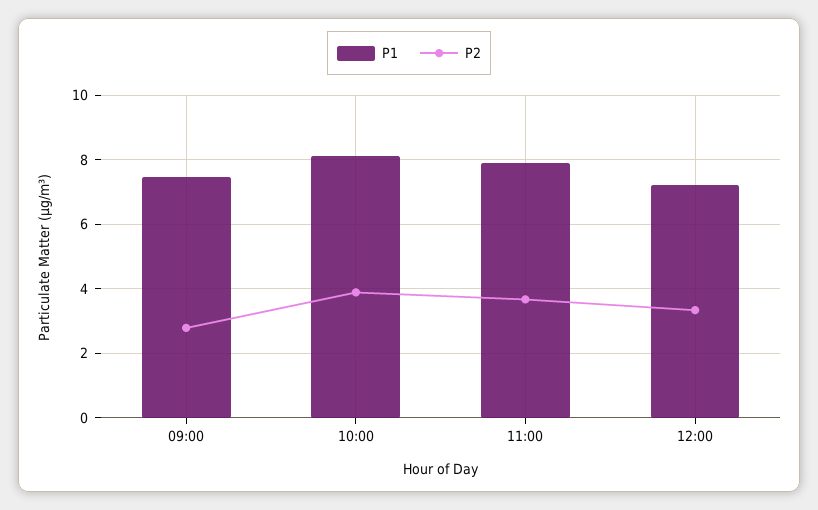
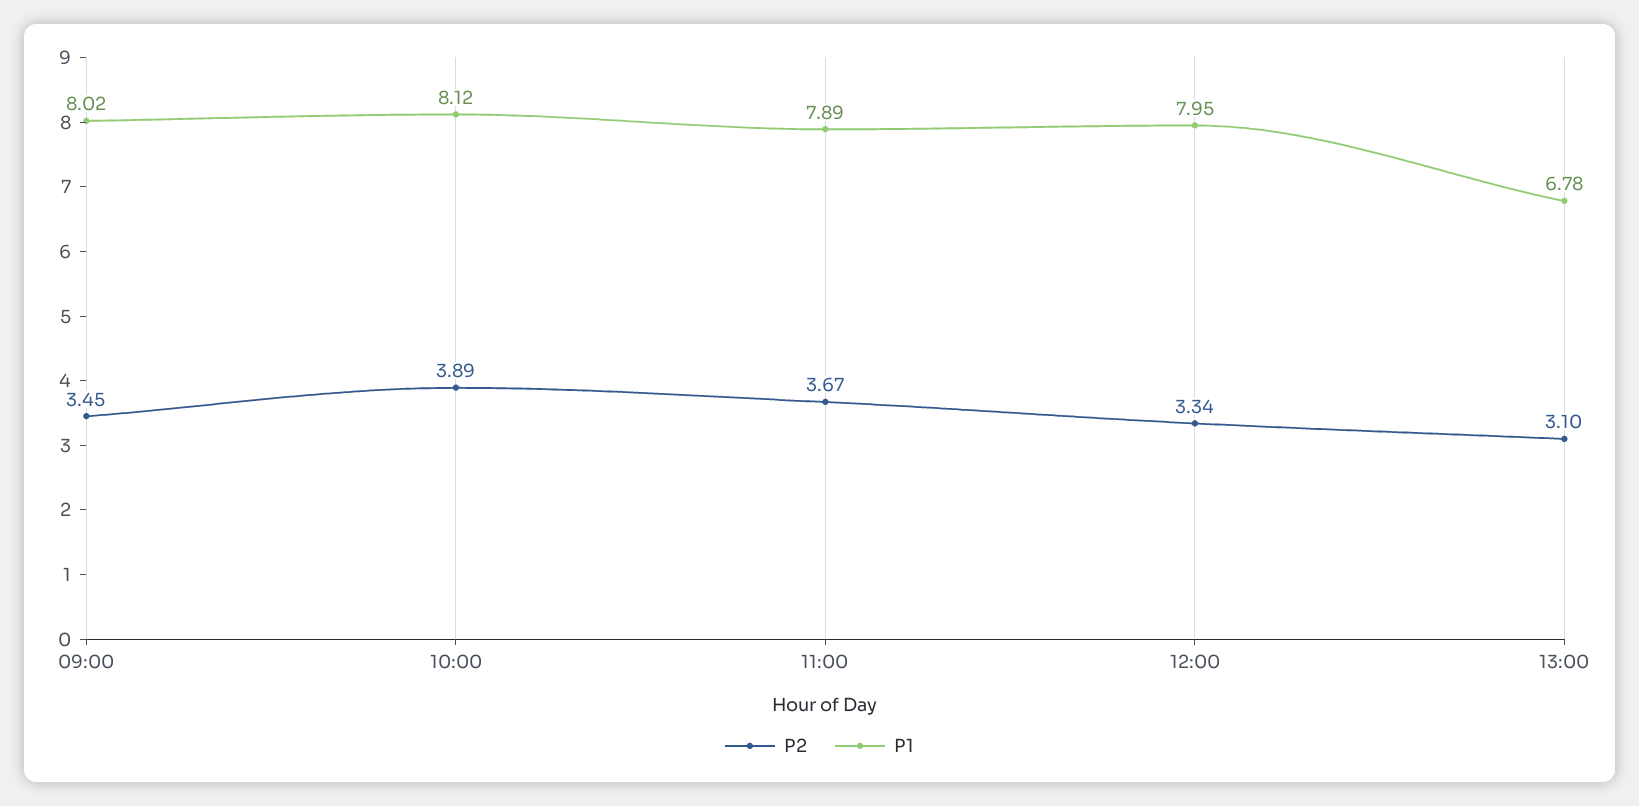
P1, 09:00: 7.4 -> 8.02
P2, 09:00: 2.8 -> 3.45
P1, 12:00: 7.2 -> 7.95
P2, 13:00: none -> 3.1
P1, 13:00: none -> 6.78

